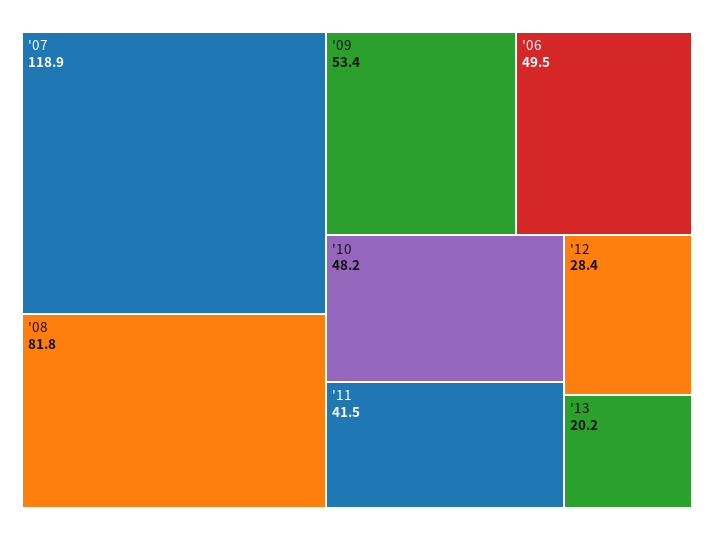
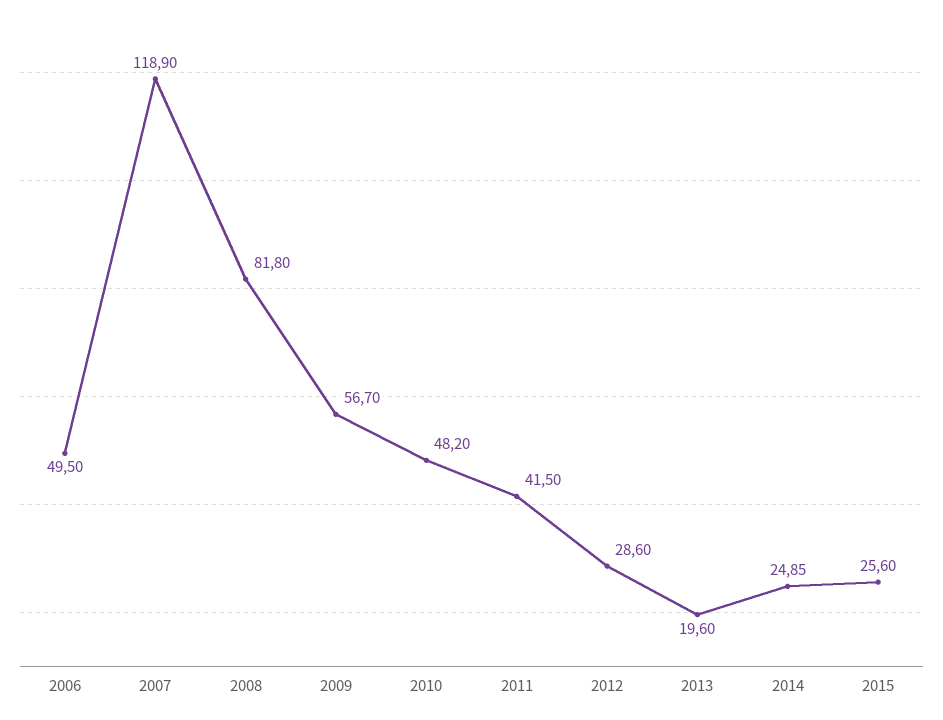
'09: 53.4 -> 56.7
'12: 28.4 -> 28.6
'13: 20.2 -> 19.6
2014: none -> 24.85
2015: none -> 25.6

